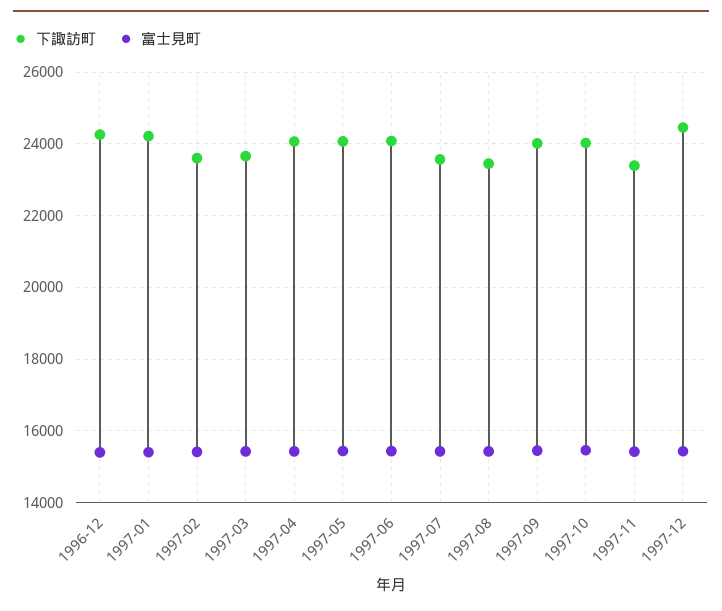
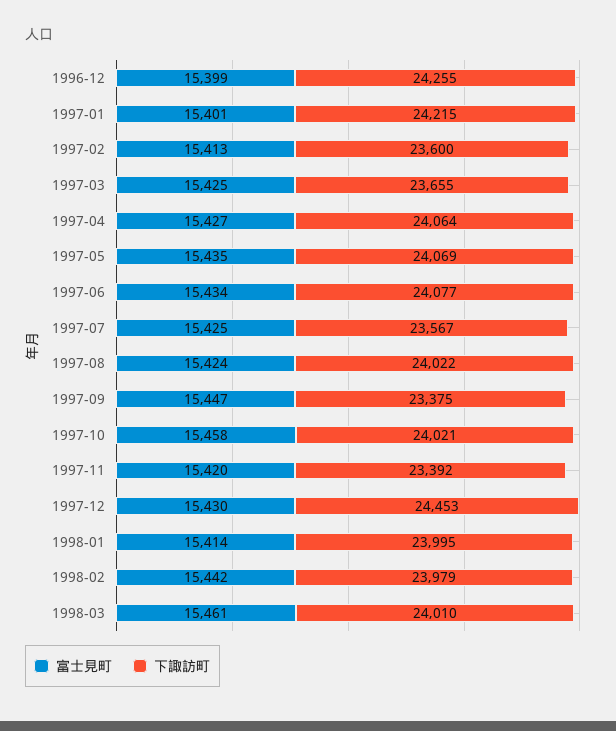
下諏訪町, 1997-08: 23400 -> 24022
下諏訪町, 1997-09: 24000 -> 23375
富士見町, 1998-01: none -> 15414
下諏訪町, 1998-01: none -> 23995
富士見町, 1998-02: none -> 15442
下諏訪町, 1998-02: none -> 23979
富士見町, 1998-03: none -> 15461
下諏訪町, 1998-03: none -> 24010

